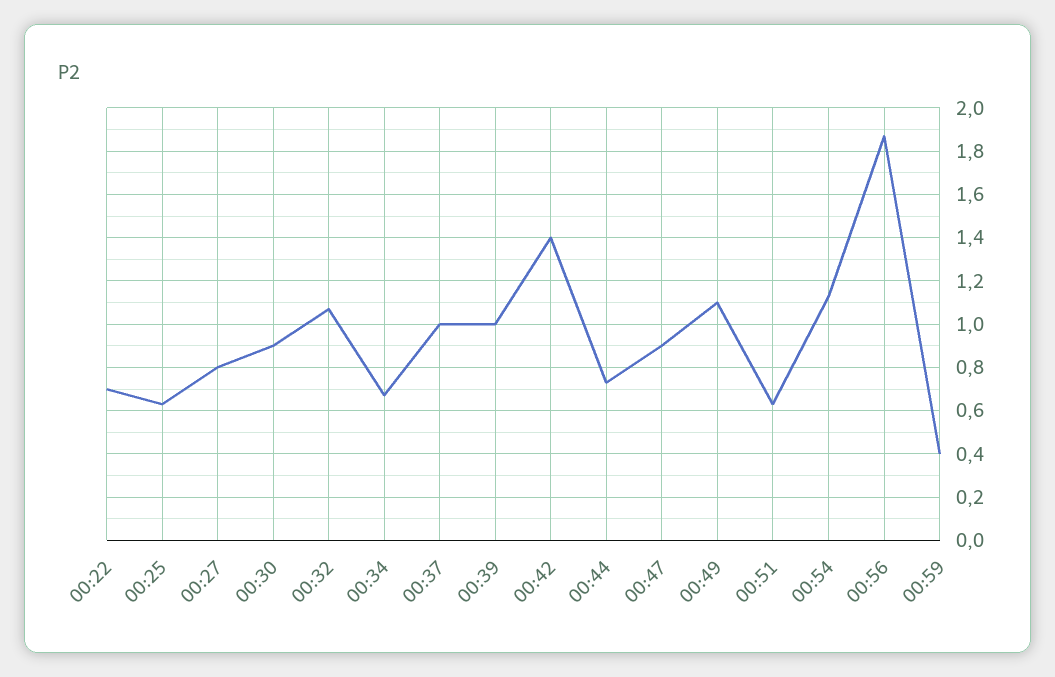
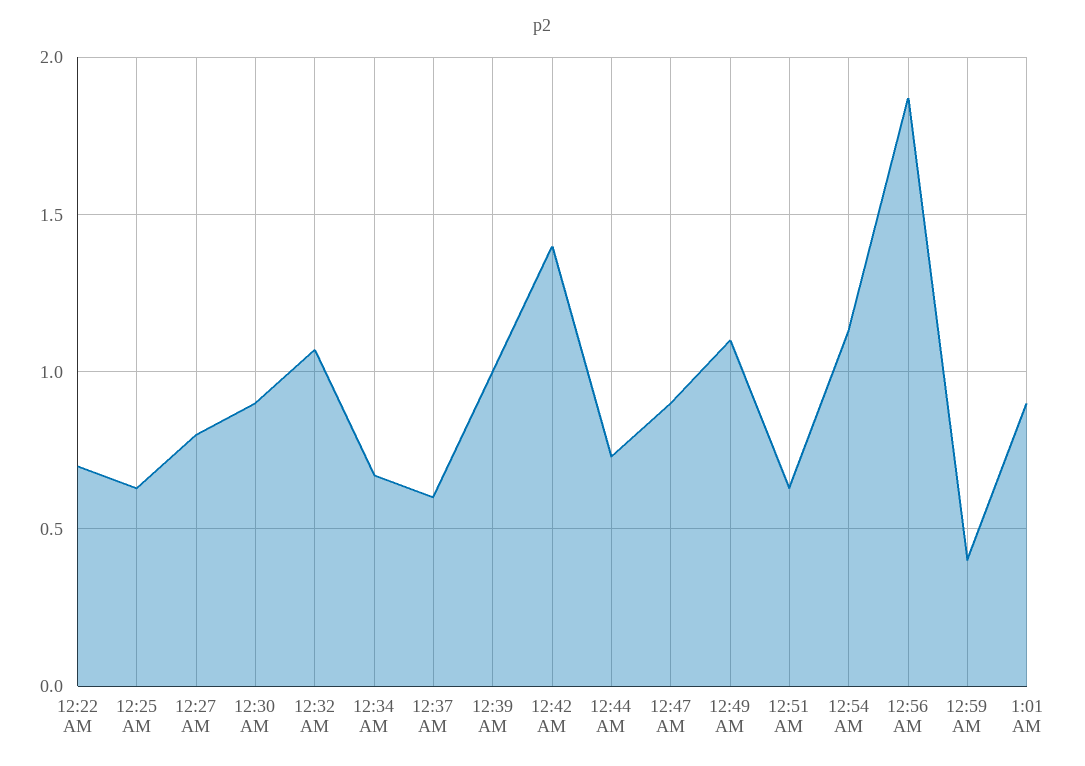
00:37: 1 -> 0.6
1:01 AM: none -> 0.9

